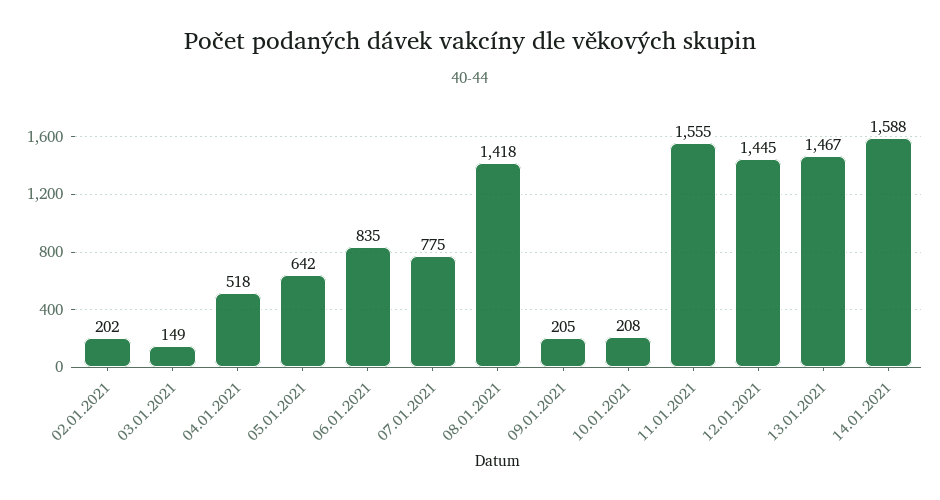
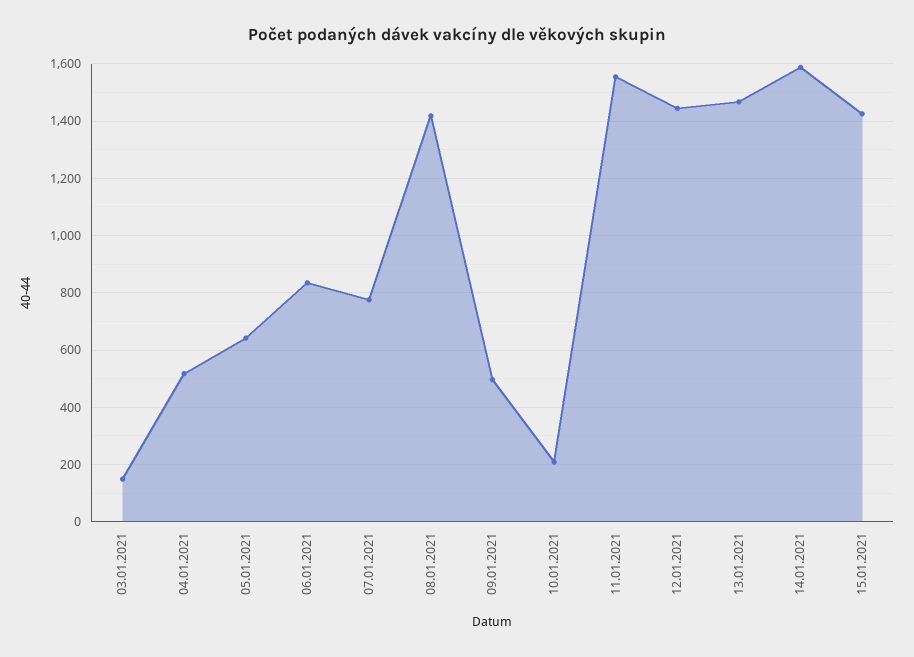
02.01.2021: 202 -> none
09.01.2021: 205 -> 500
15.01.2021: none -> 1425

